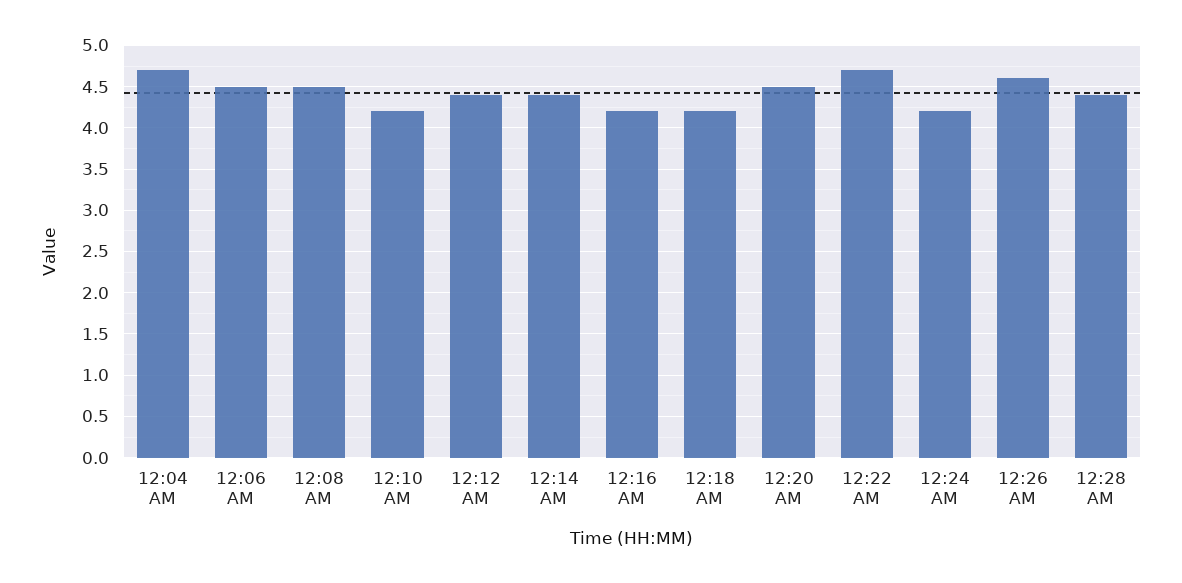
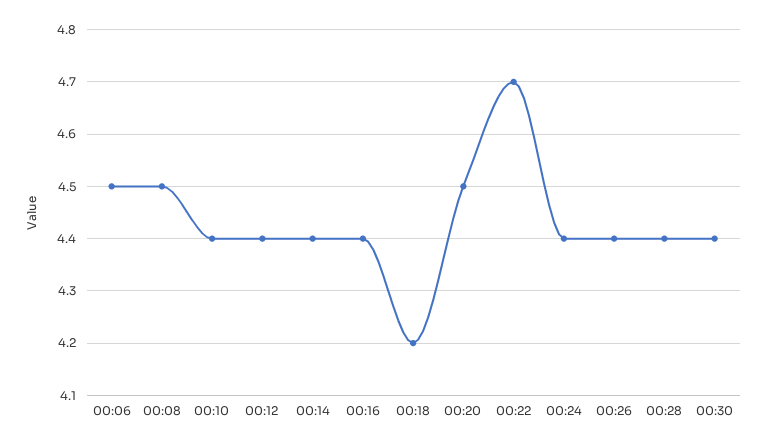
12:04 AM: 4.7 -> none
12:10 AM: 4.2 -> 4.4
12:16 AM: 4.2 -> 4.4
12:24 AM: 4.2 -> 4.4
12:26 AM: 4.6 -> 4.4
00:30: none -> 4.4

